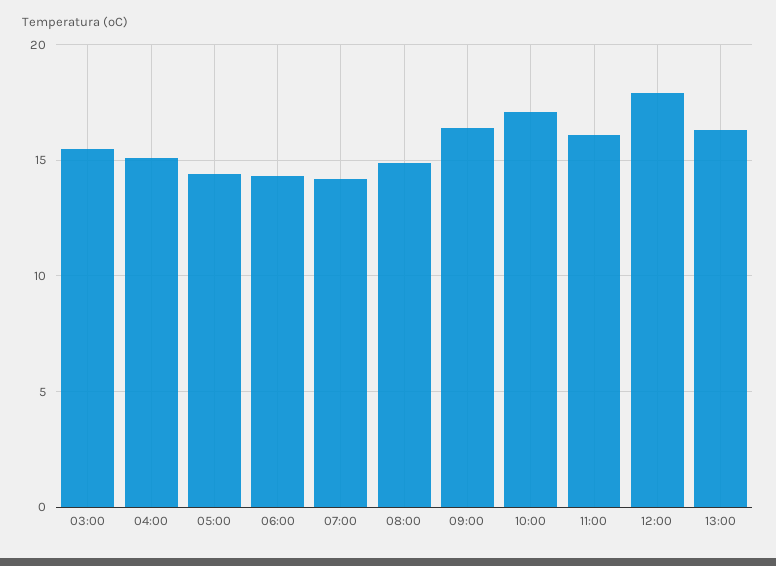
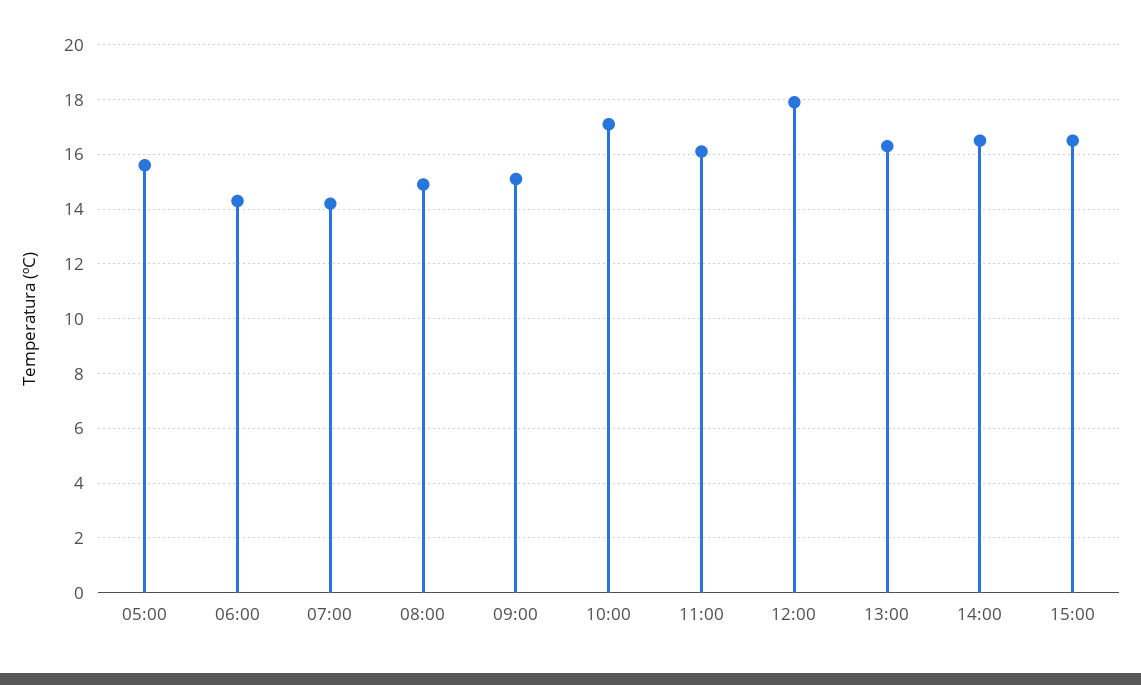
03:00: 15.5 -> none
04:00: 15 -> none
05:00: 14.5 -> 15.5
09:00: 16.5 -> 15
14:00: none -> 16.5
15:00: none -> 16.5

